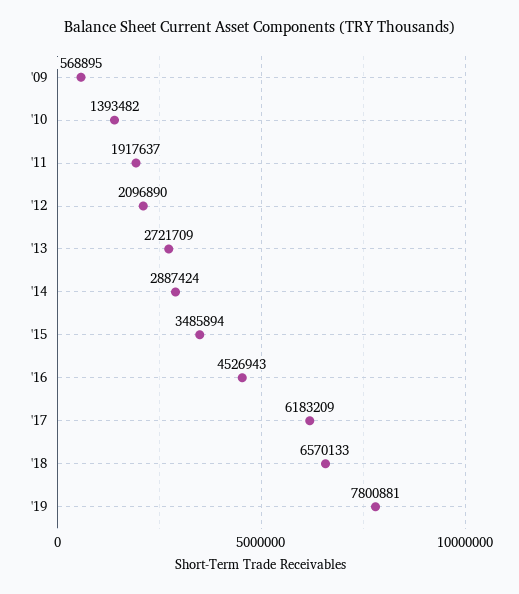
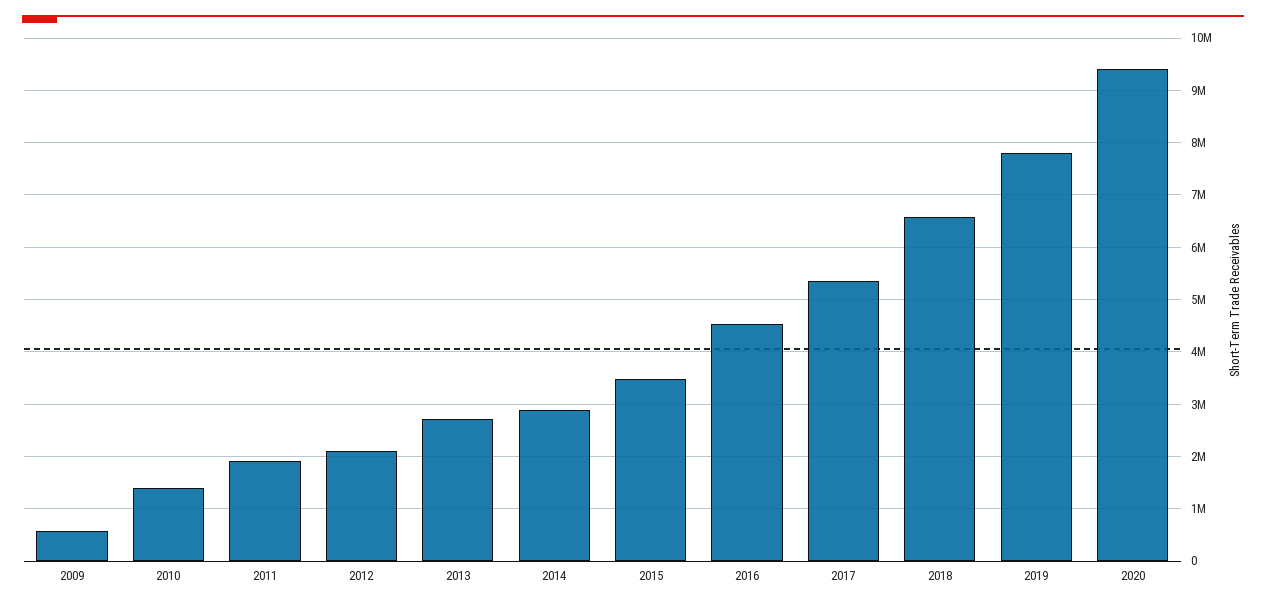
'17: 6183209 -> 5400000
2020: none -> 9400000

